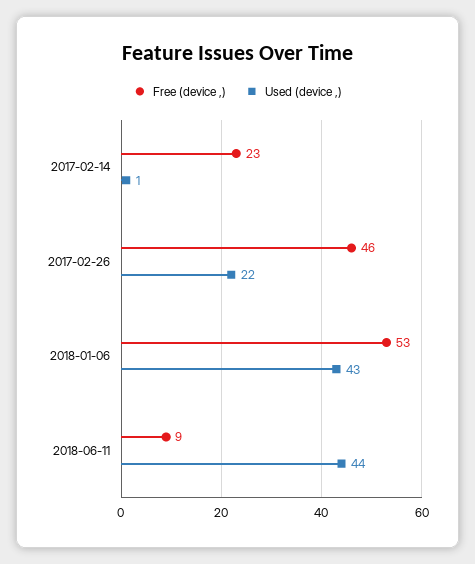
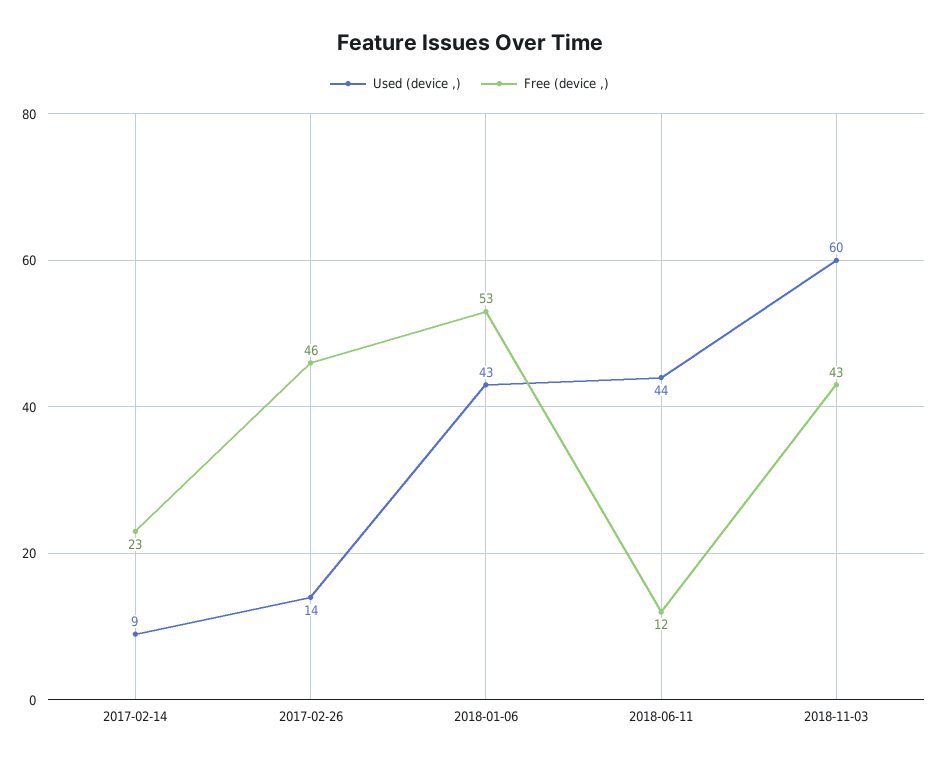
Used (device ,), 2017-02-14: 1 -> 9
Used (device ,), 2017-02-26: 22 -> 14
Free (device ,), 2018-06-11: 9 -> 12
Used (device ,), 2018-11-03: none -> 60
Free (device ,), 2018-11-03: none -> 43

